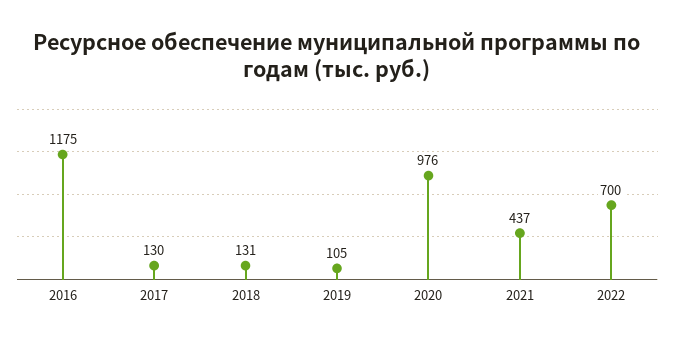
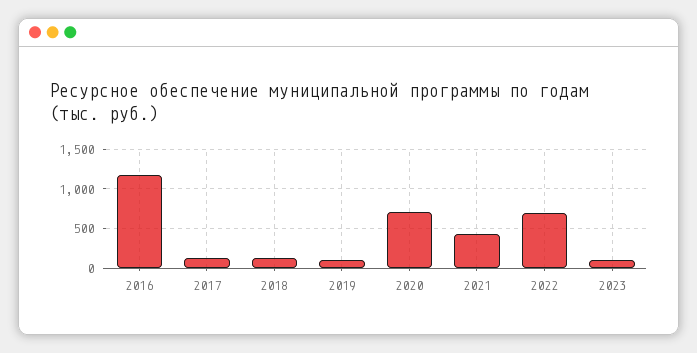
2020: 976 -> 700
2023: none -> 100

